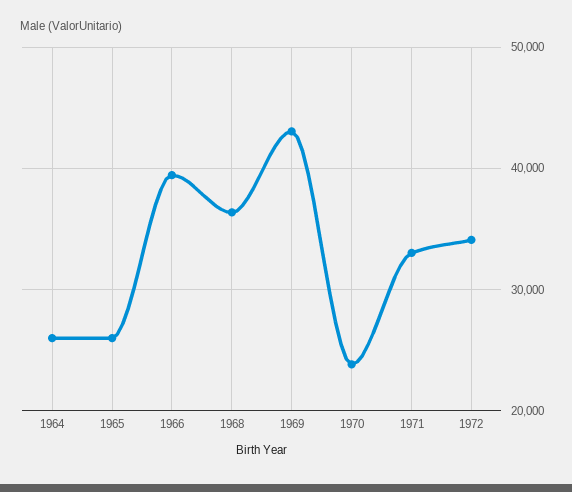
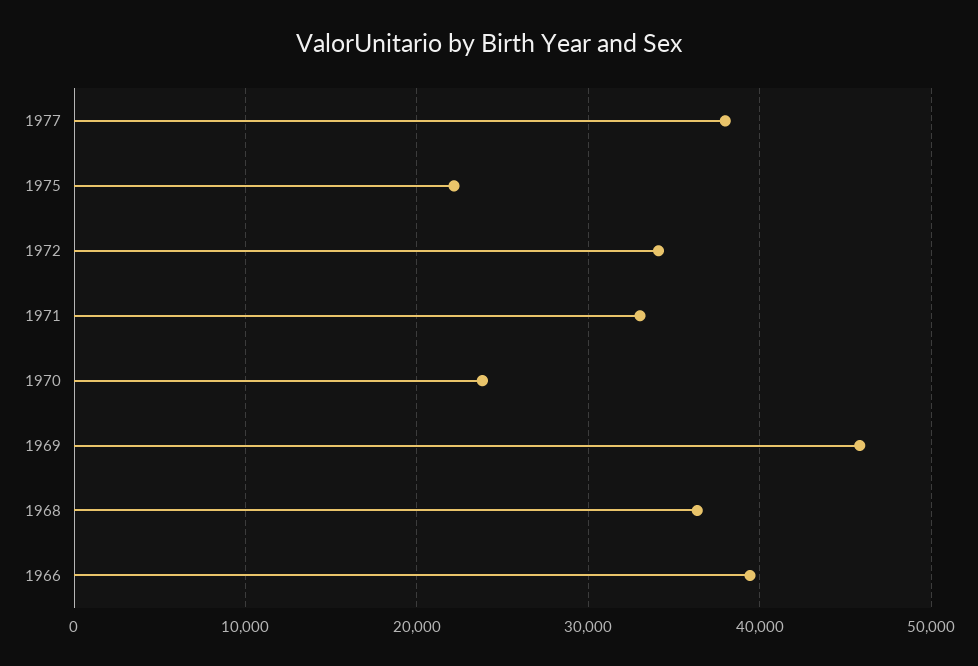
1964: 26000 -> none
1965: 26000 -> none
1969: 43000 -> 46000
1977: none -> 38000
1975: none -> 22000

